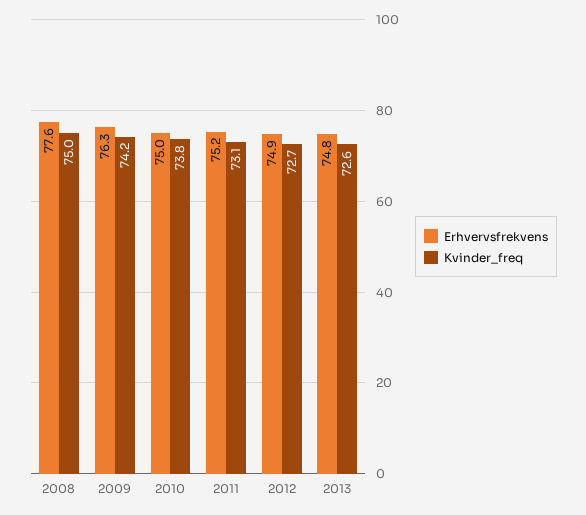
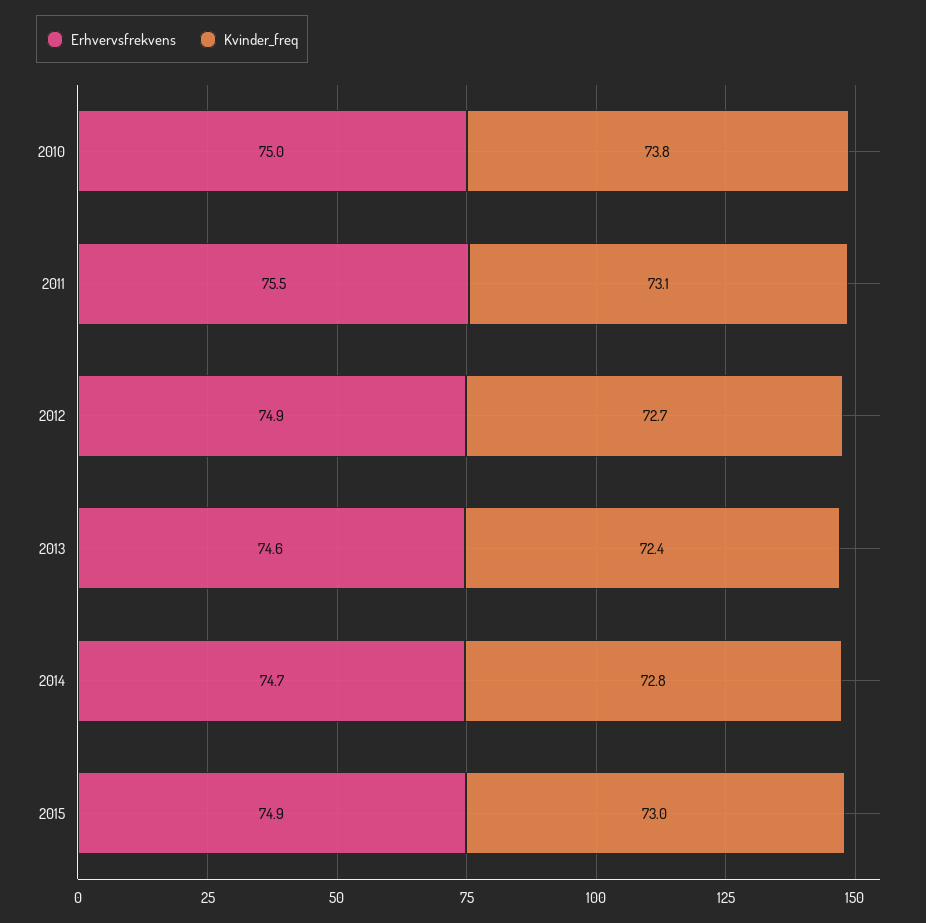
Erhvervsfrekvens, 2008: 77.6 -> none
Kvinder_freq, 2008: 75 -> none
Erhvervsfrekvens, 2009: 76.3 -> none
Kvinder_freq, 2009: 74.2 -> none
Erhvervsfrekvens, 2011: 75.2 -> 75.5
Erhvervsfrekvens, 2013: 74.8 -> 74.6
Kvinder_freq, 2013: 72.6 -> 72.4
Erhvervsfrekvens, 2014: none -> 74.7
Kvinder_freq, 2014: none -> 72.8
Erhvervsfrekvens, 2015: none -> 74.9
Kvinder_freq, 2015: none -> 73

